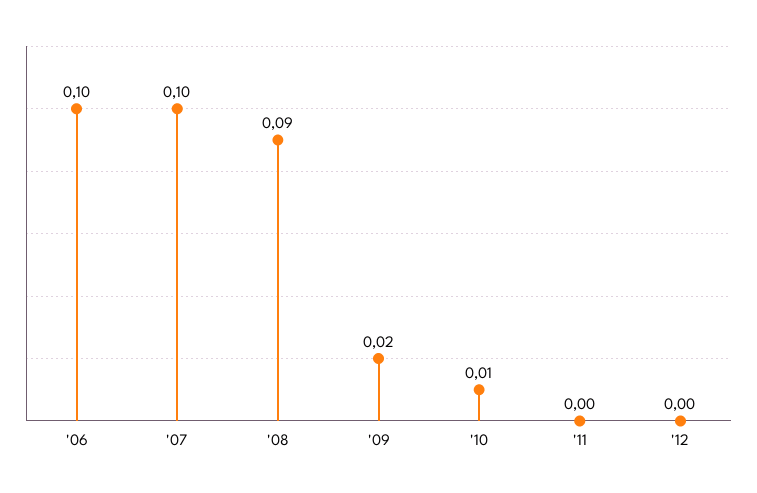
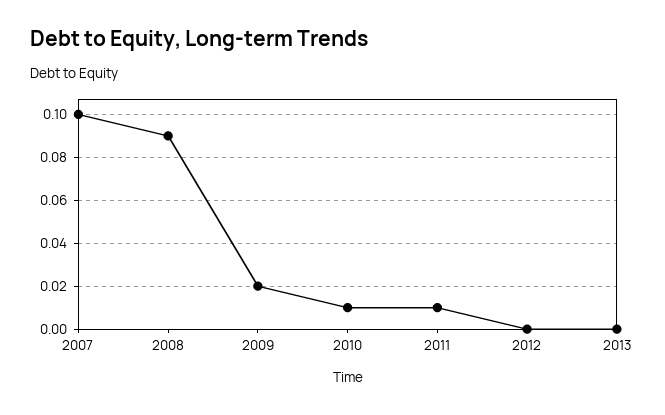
'06: 0.1 -> none
'11: 0 -> 0.01
2013: none -> 0

